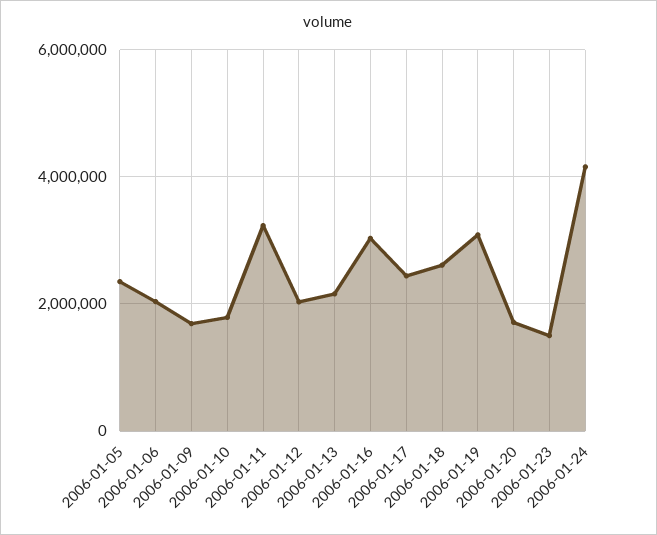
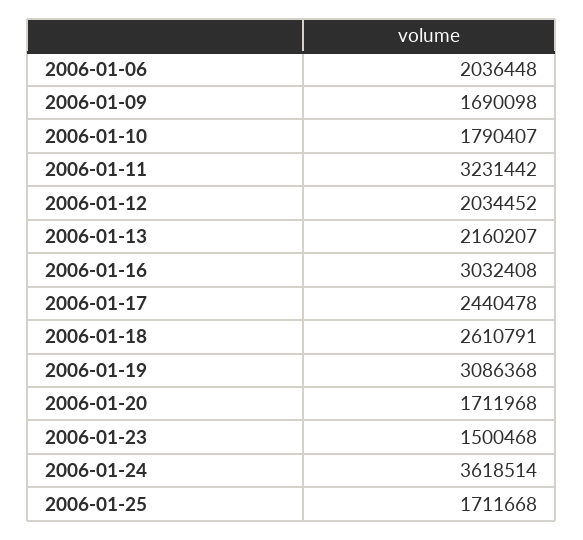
2006-01-05: 2400000 -> none
2006-01-24: 4200000 -> 3618514
2006-01-25: none -> 1711668

